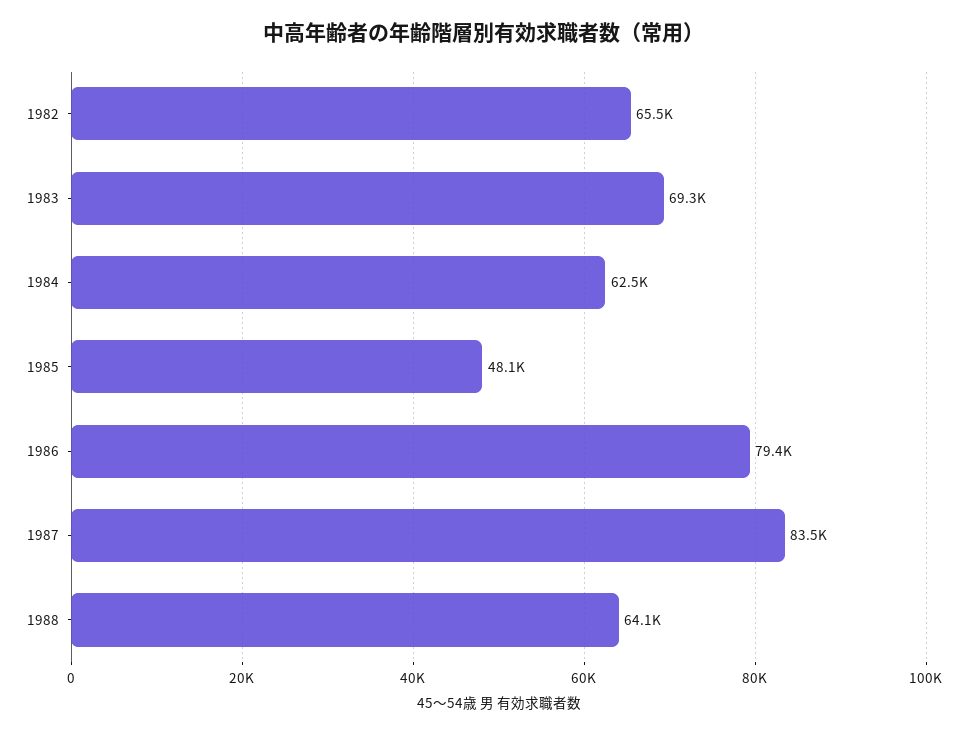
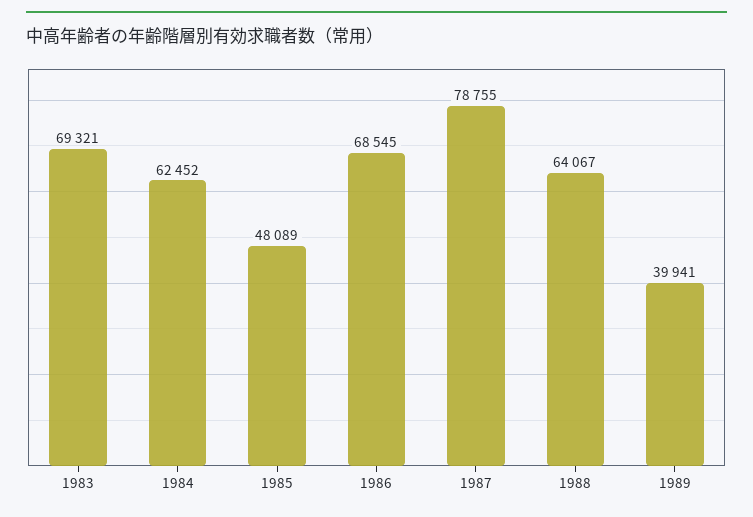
1982: 65500 -> none
1986: 79400 -> 68545
1987: 83500 -> 78755
1989: none -> 39941

